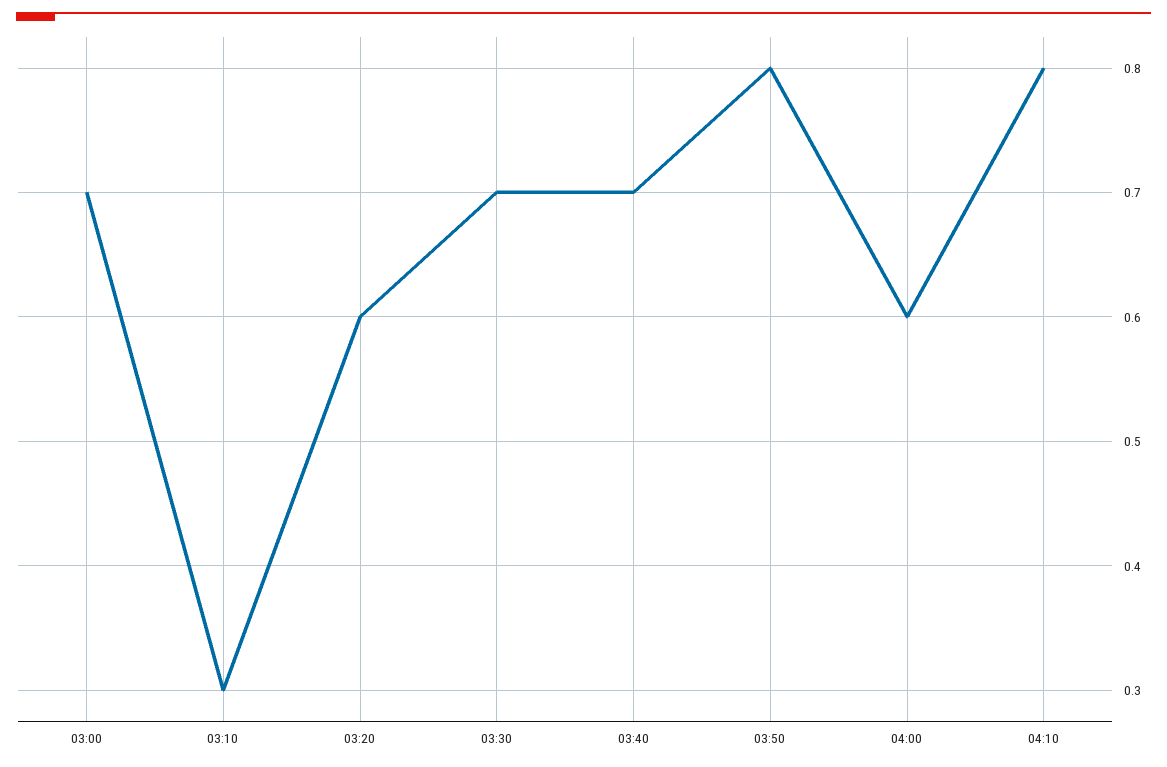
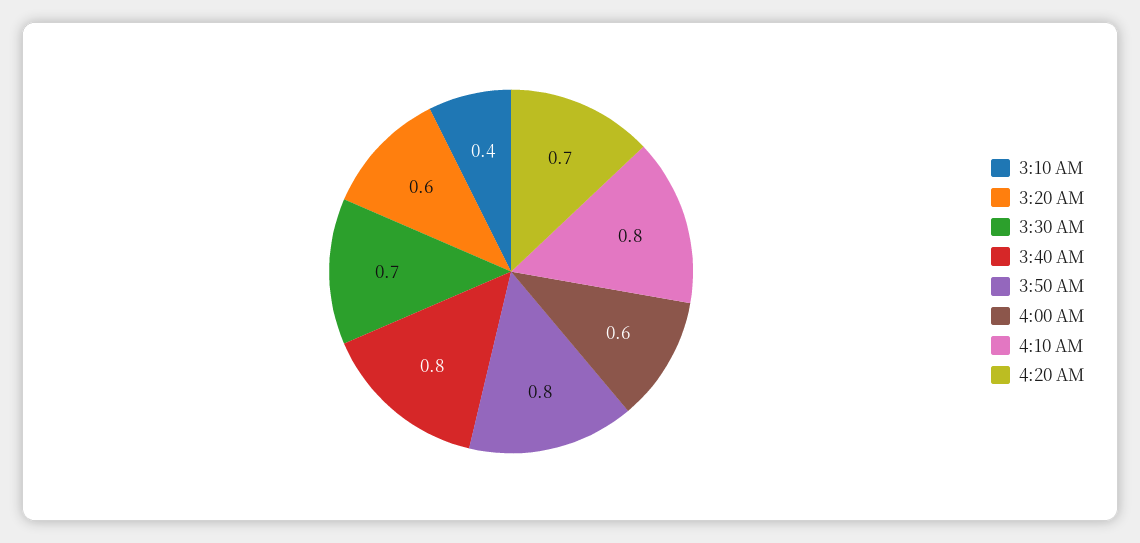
03:00: 0.7 -> none
03:10: 0.3 -> 0.4
03:40: 0.7 -> 0.8
4:20 AM: none -> 0.7

